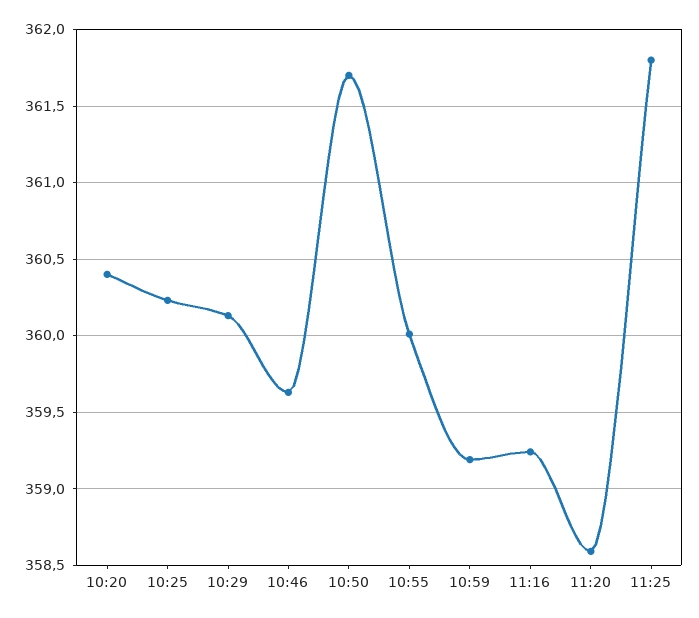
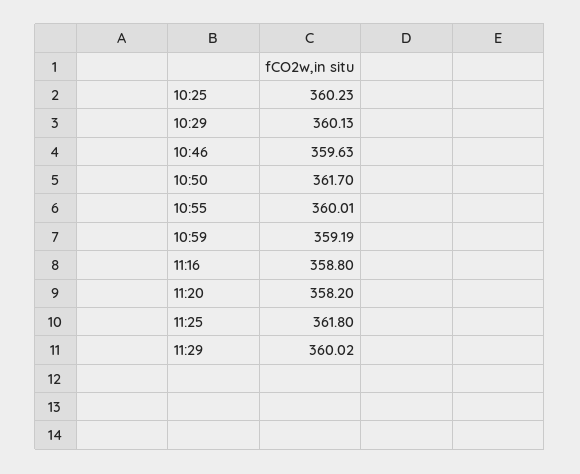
10:20: 360.4 -> none
11:16: 359.25 -> 358.8
11:20: 358.6 -> 358.2
11:29: none -> 360.02

